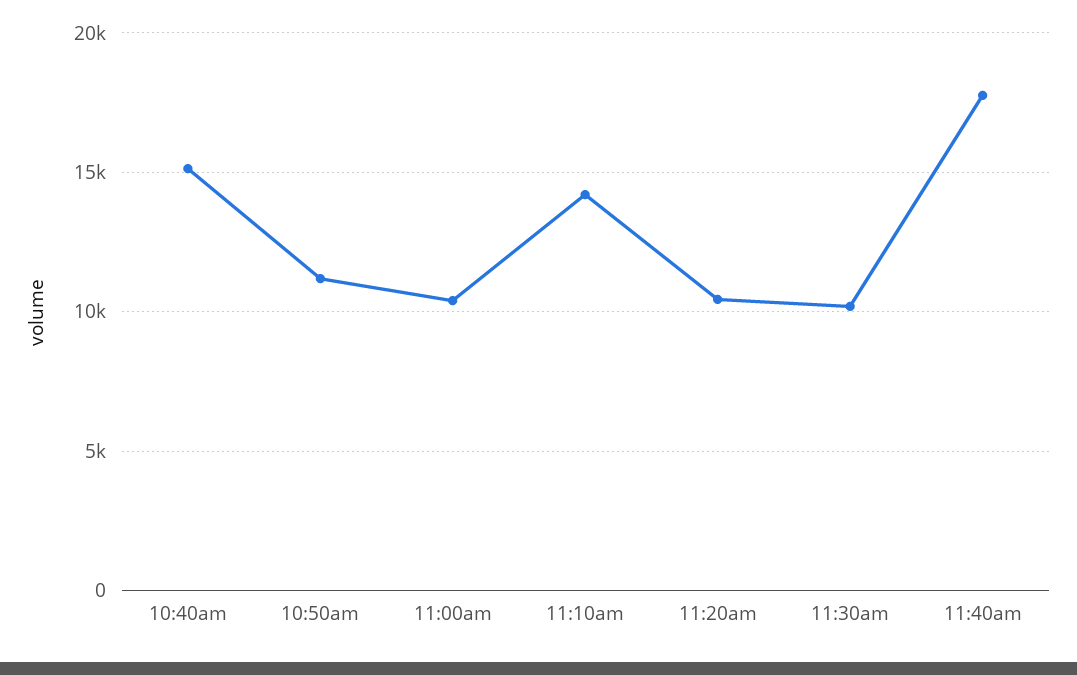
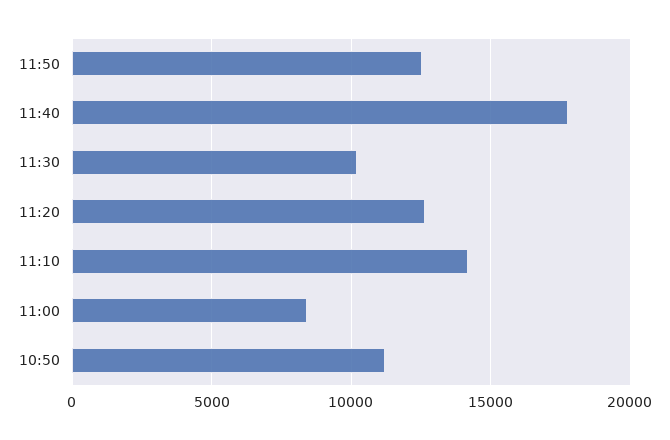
10:40am: 15000 -> none
11:00am: 10500 -> 8500
11:20am: 10500 -> 12500
11:50: none -> 12500

